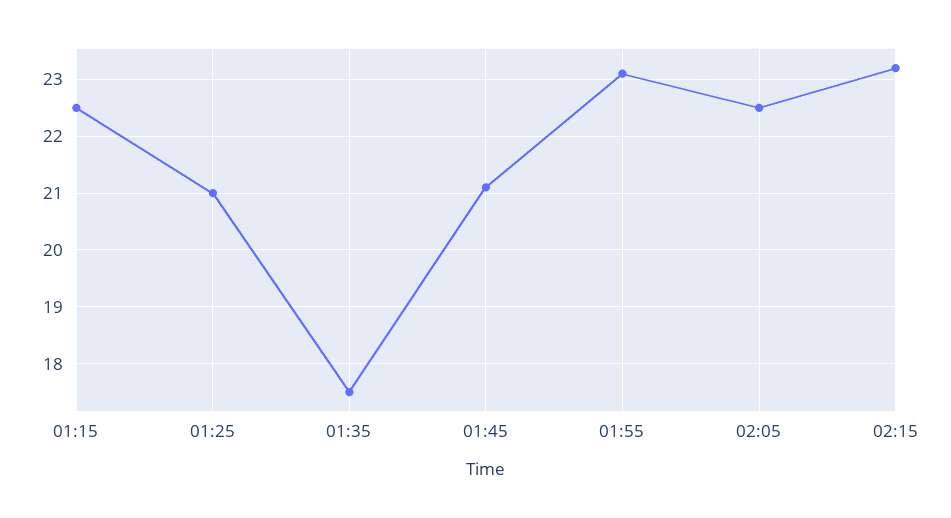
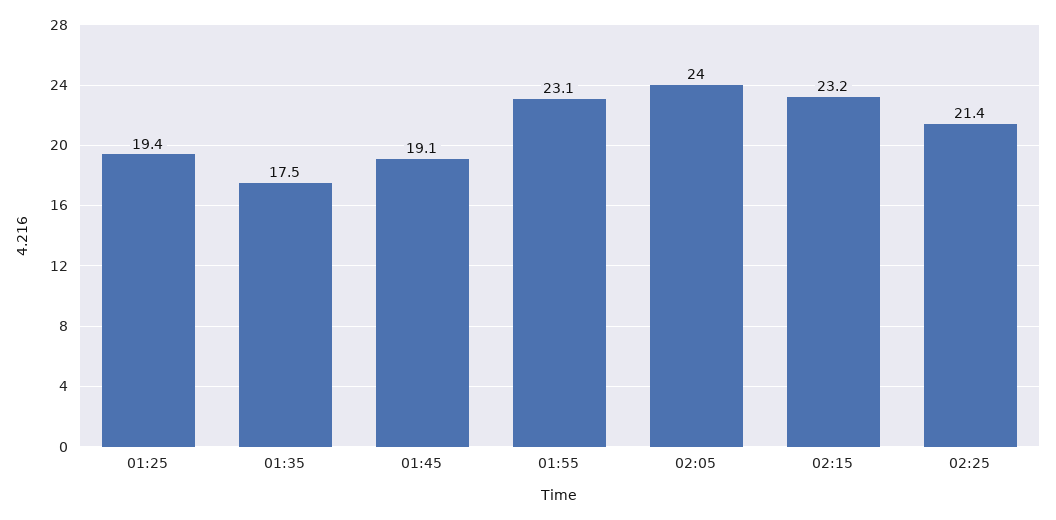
01:15: 22.5 -> none
01:25: 21 -> 19.4
01:45: 21 -> 19.1
02:05: 22.5 -> 24
02:25: none -> 21.4

